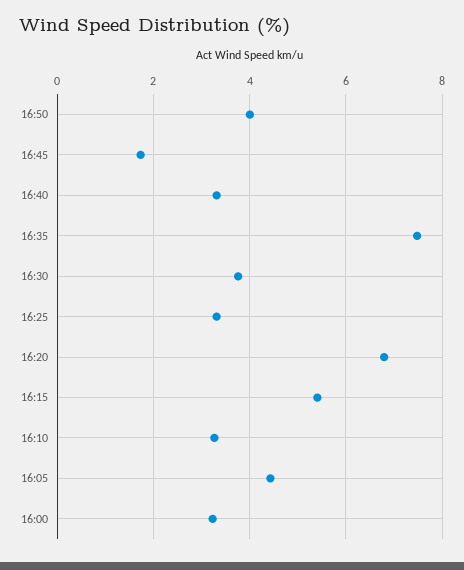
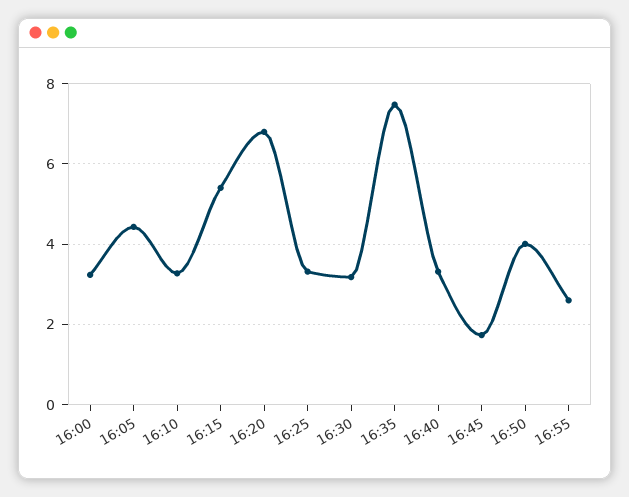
16:30: 3.8 -> 3.2
16:55: none -> 2.6

